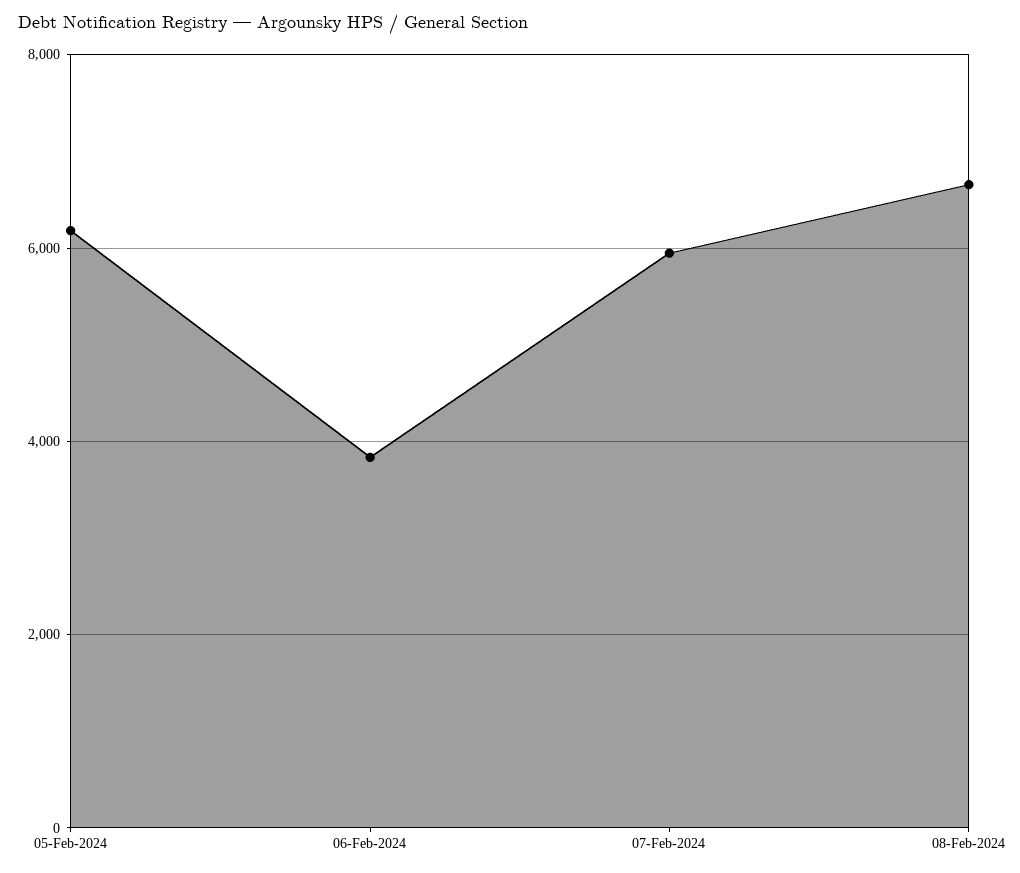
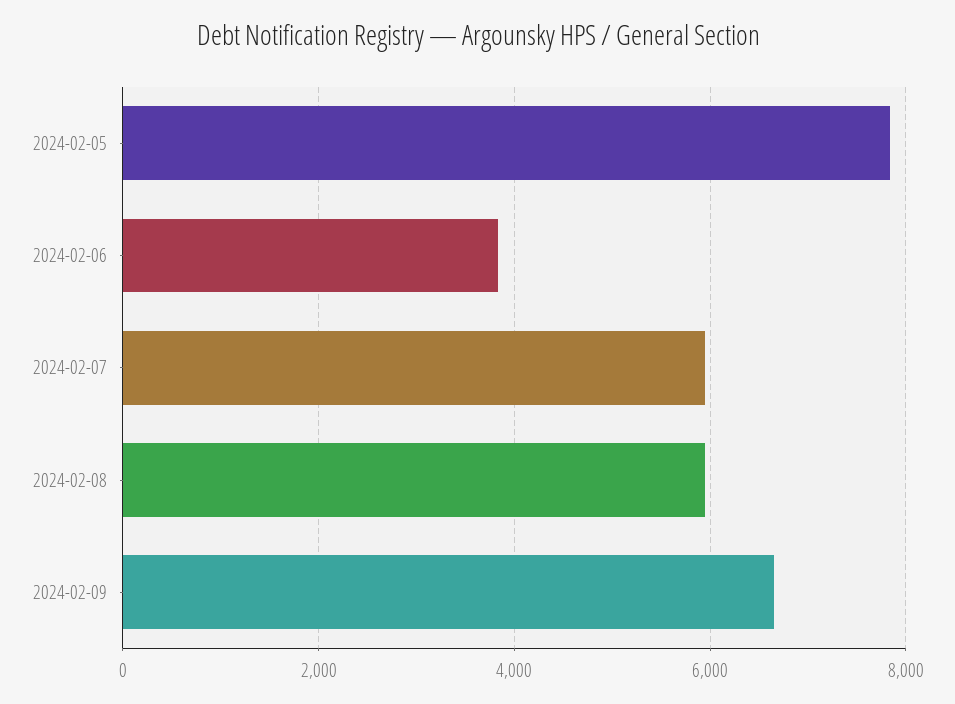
05-Feb-2024: 6200 -> 7800
08-Feb-2024: 6600 -> 6000
2024-02-09: none -> 6600

